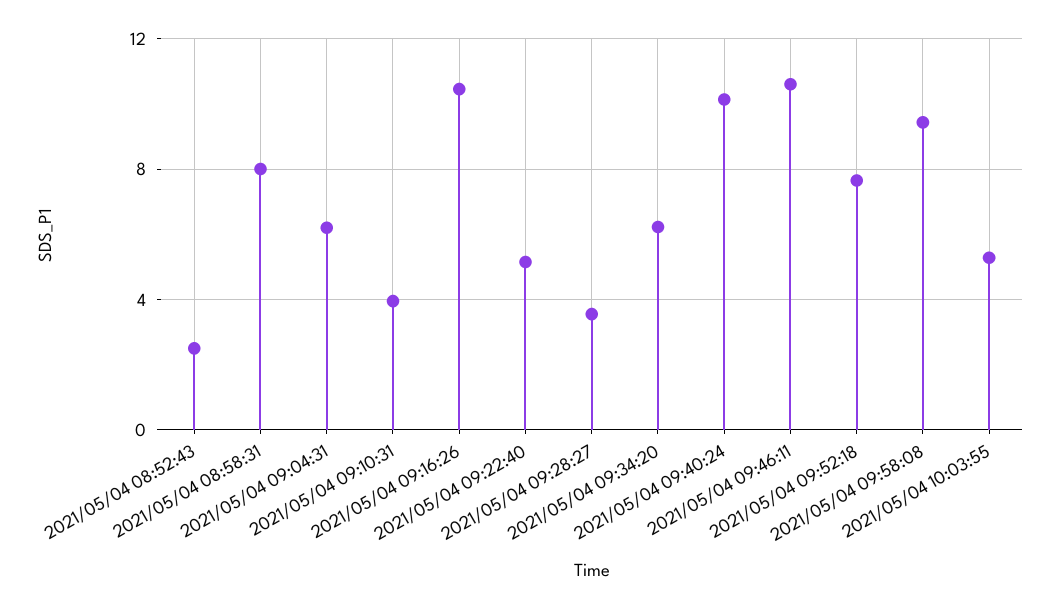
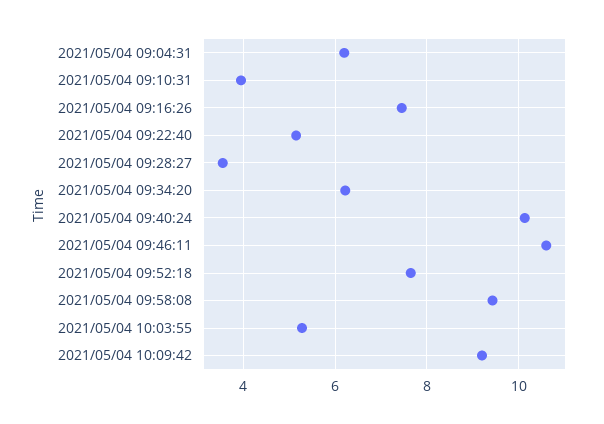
2021/05/04 08:52:43: 2.5 -> none
2021/05/04 08:58:31: 8 -> none
2021/05/04 09:16:26: 10.5 -> 7.4
2021/05/04 10:09:42: none -> 9.2

